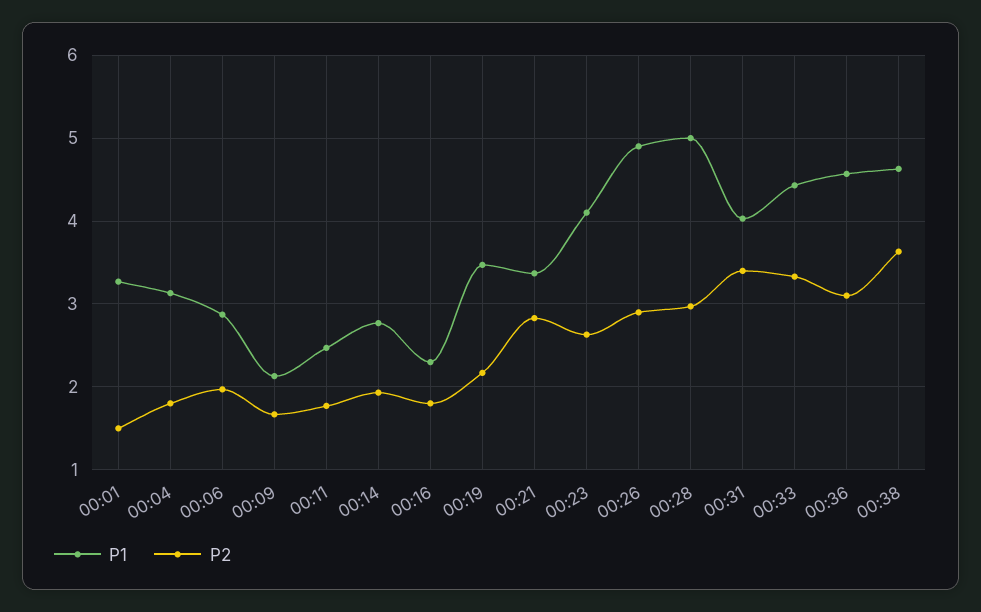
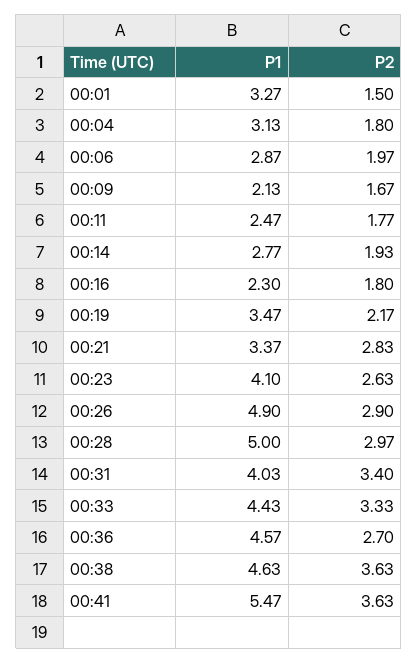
P2, 00:36: 3.1 -> 2.7
P1, 00:41: none -> 5.47
P2, 00:41: none -> 3.63

